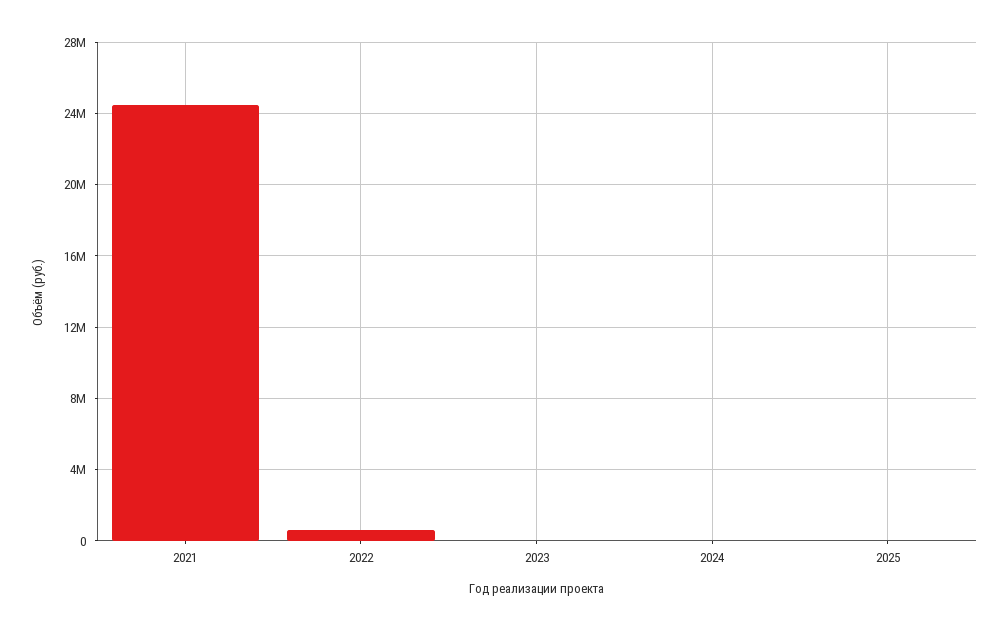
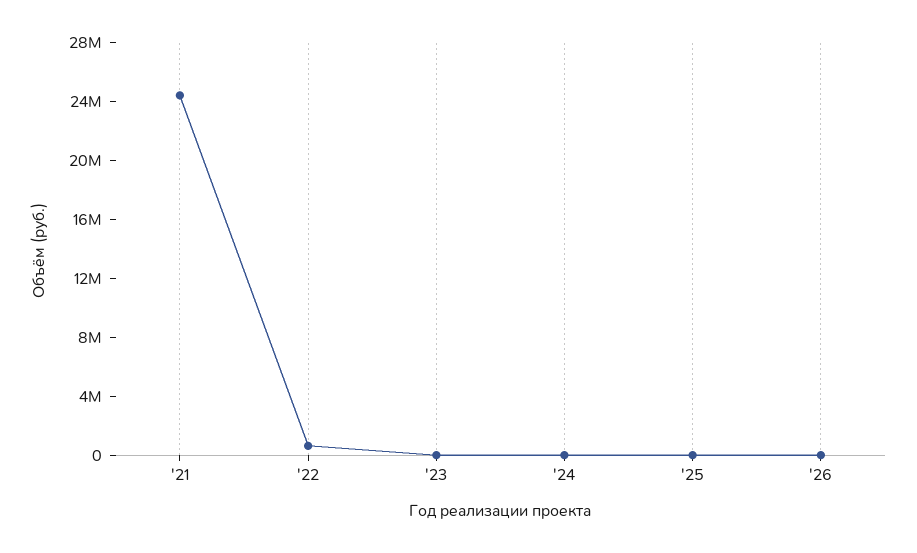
'26: none -> 0

